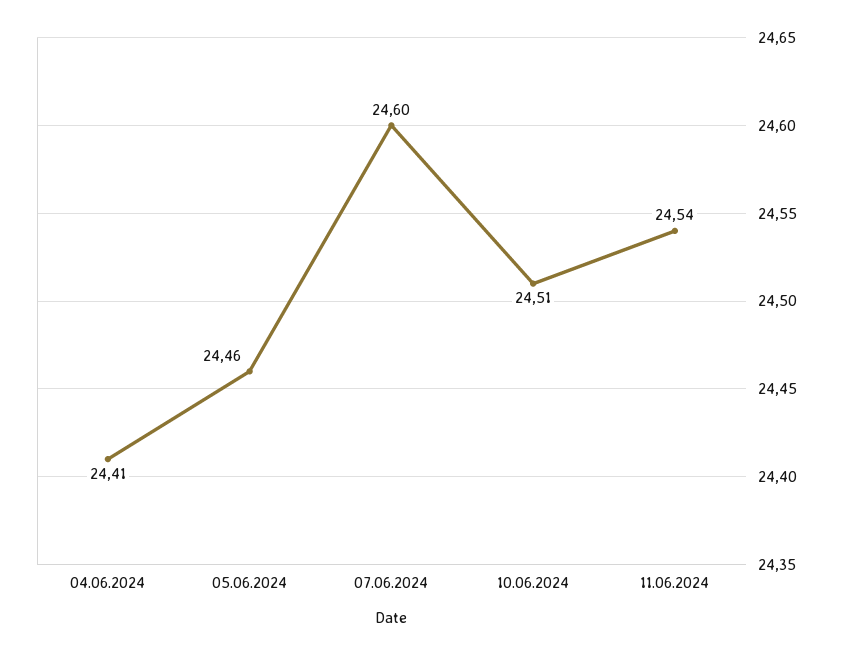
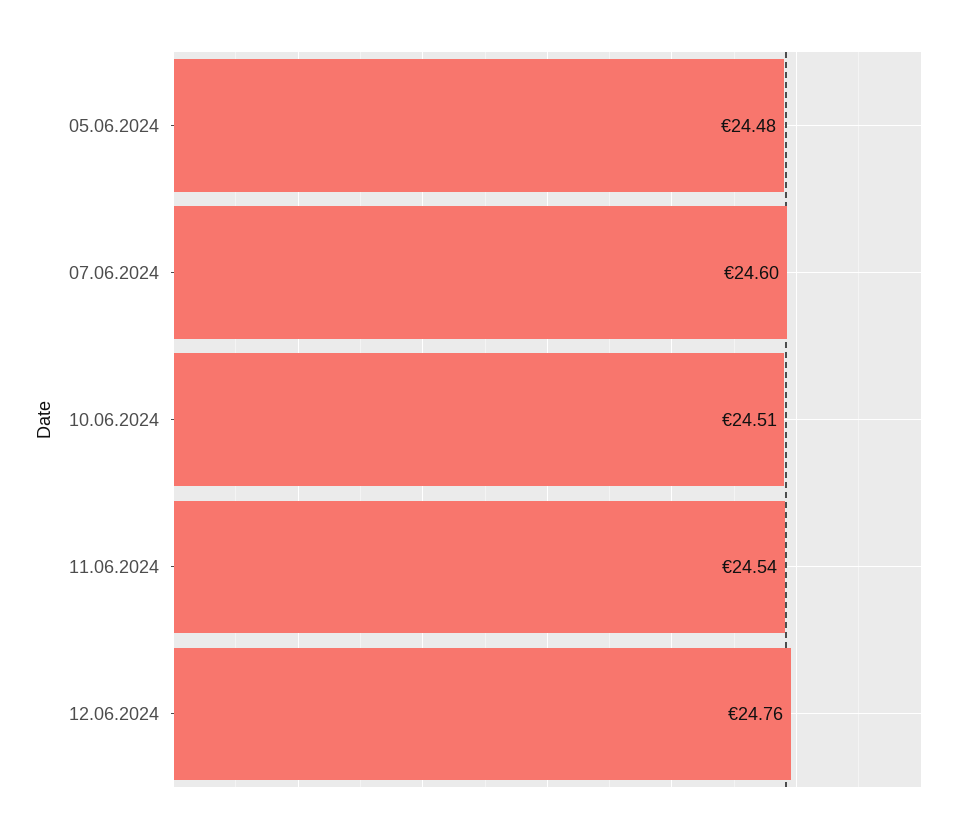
04.06.2024: 24.41 -> none
05.06.2024: 24.46 -> 24.48
12.06.2024: none -> 24.76

